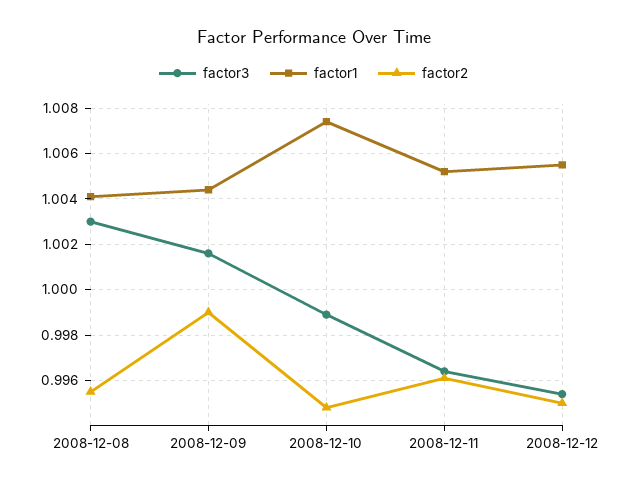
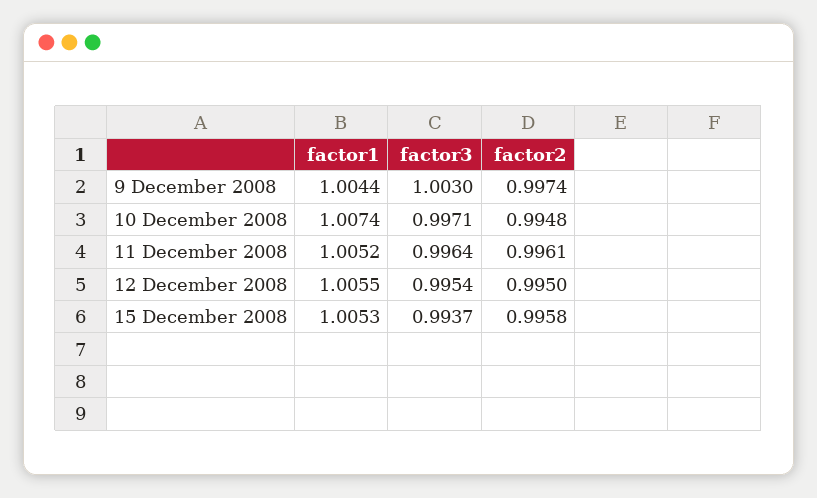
factor3, 2008-12-08: 1.003 -> none
factor1, 2008-12-08: 1.004 -> none
factor2, 2008-12-08: 0.9955 -> none
factor3, 2008-12-09: 1.0015 -> 1.003
factor2, 2008-12-09: 0.999 -> 0.9974
factor3, 2008-12-10: 0.999 -> 0.9971
factor1, 15 December 2008: none -> 1.0053
factor3, 15 December 2008: none -> 0.9937
factor2, 15 December 2008: none -> 0.9958

